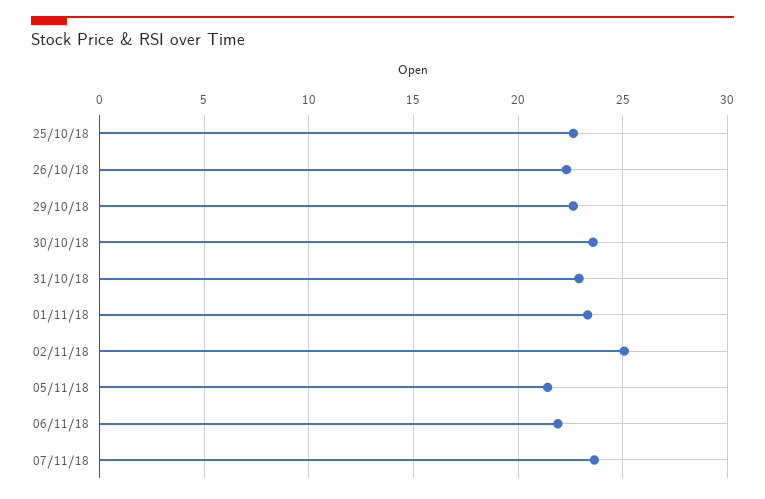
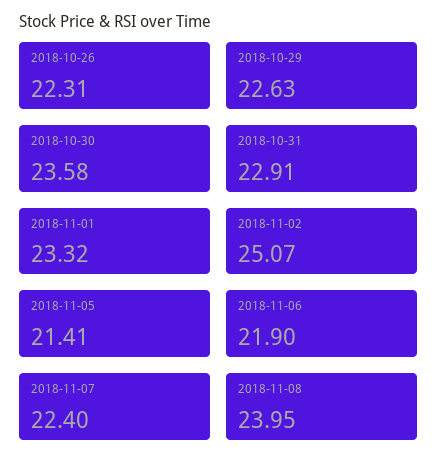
25/10/18: 22.5 -> none
07/11/18: 23.5 -> 22.4
2018-11-08: none -> 23.95

